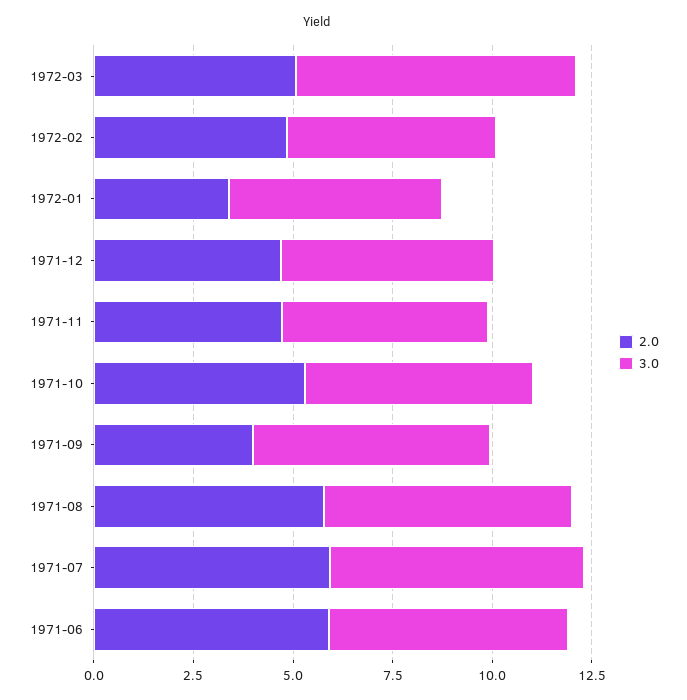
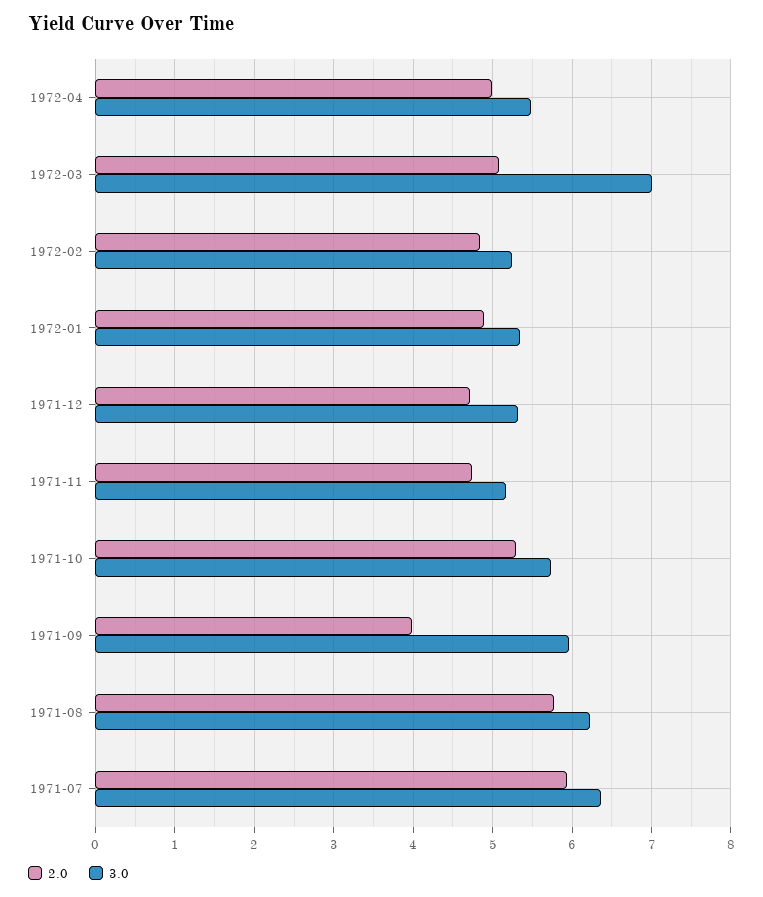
2.0, 1972-01: 3.5 -> 4.9
2.0, 1971-06: 6 -> none
3.0, 1971-06: 6 -> none
2.0, 1972-04: none -> 5
3.0, 1972-04: none -> 5.5

